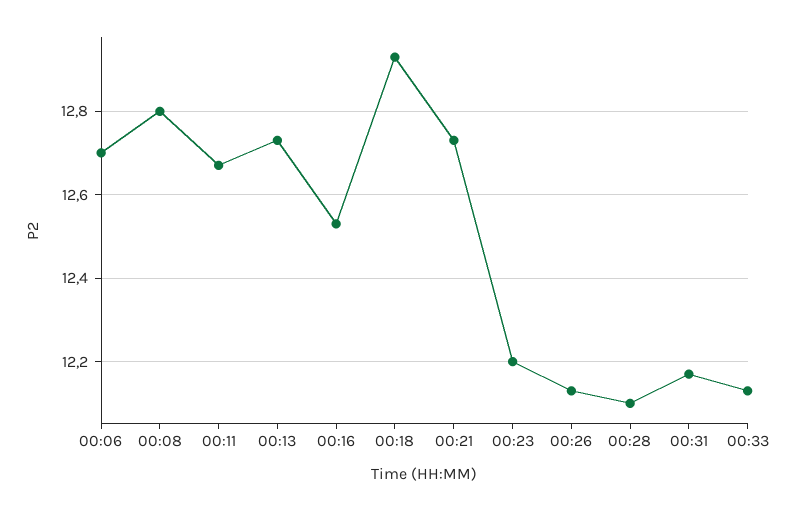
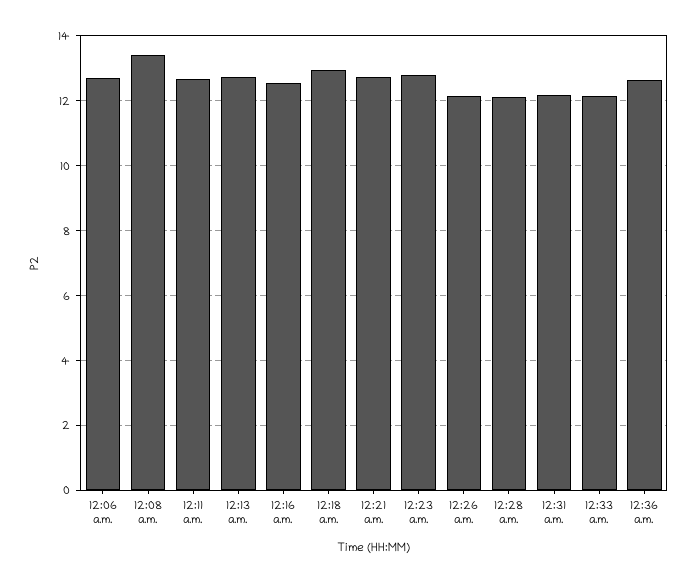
00:08: 12.8 -> 13.4
00:23: 12.2 -> 12.8
12:36 a.m.: none -> 12.6

